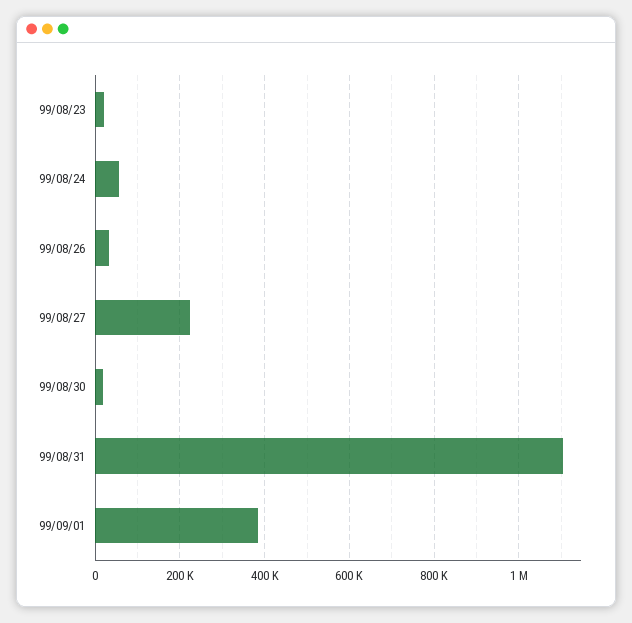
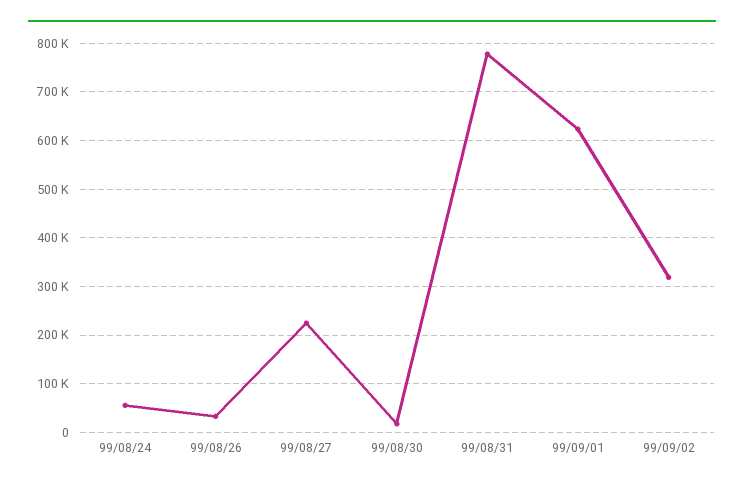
99/08/23: 20000 -> none
99/08/31: 1100000 -> 780000
99/09/01: 380000 -> 620000
99/09/02: none -> 320000

